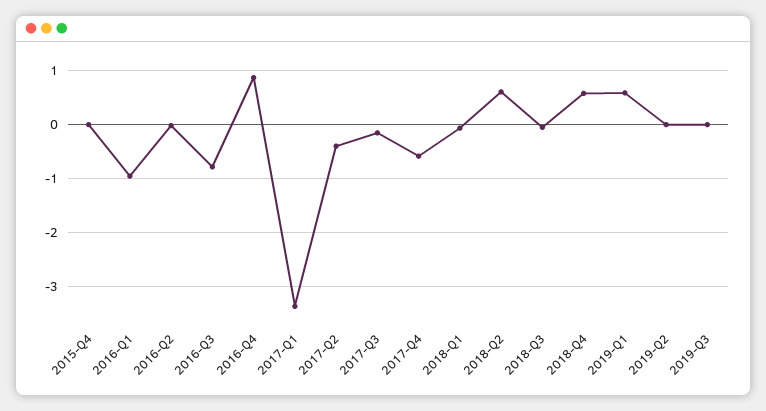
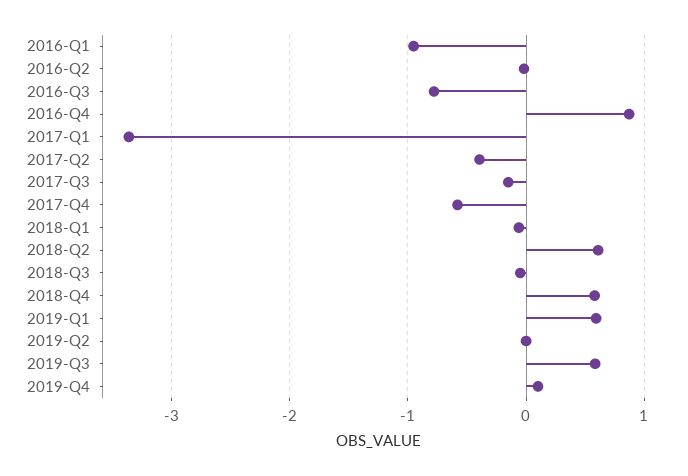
2015-Q4: 0 -> none
2019-Q3: 0 -> 0.6
2019-Q4: none -> 0.1

